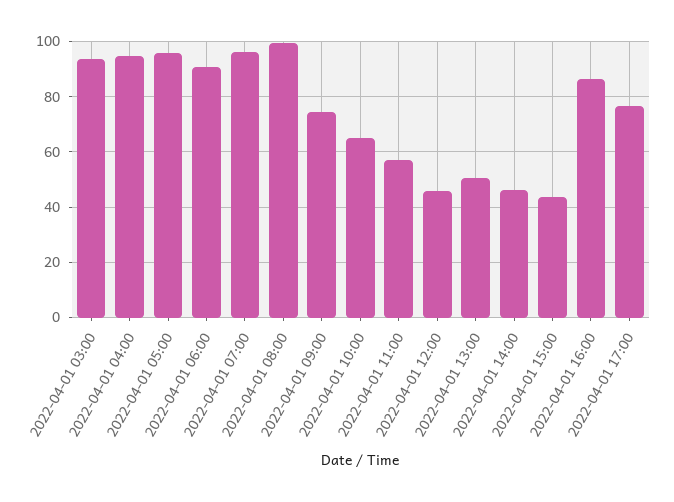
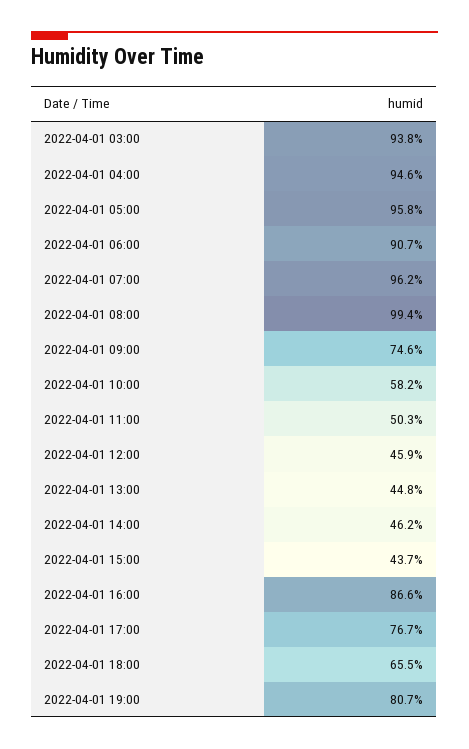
2022-04-01 10:00: 65 -> 58.2
2022-04-01 11:00: 57.5 -> 50.3
2022-04-01 13:00: 50 -> 44.8
2022-04-01 18:00: none -> 65.5
2022-04-01 19:00: none -> 80.7

